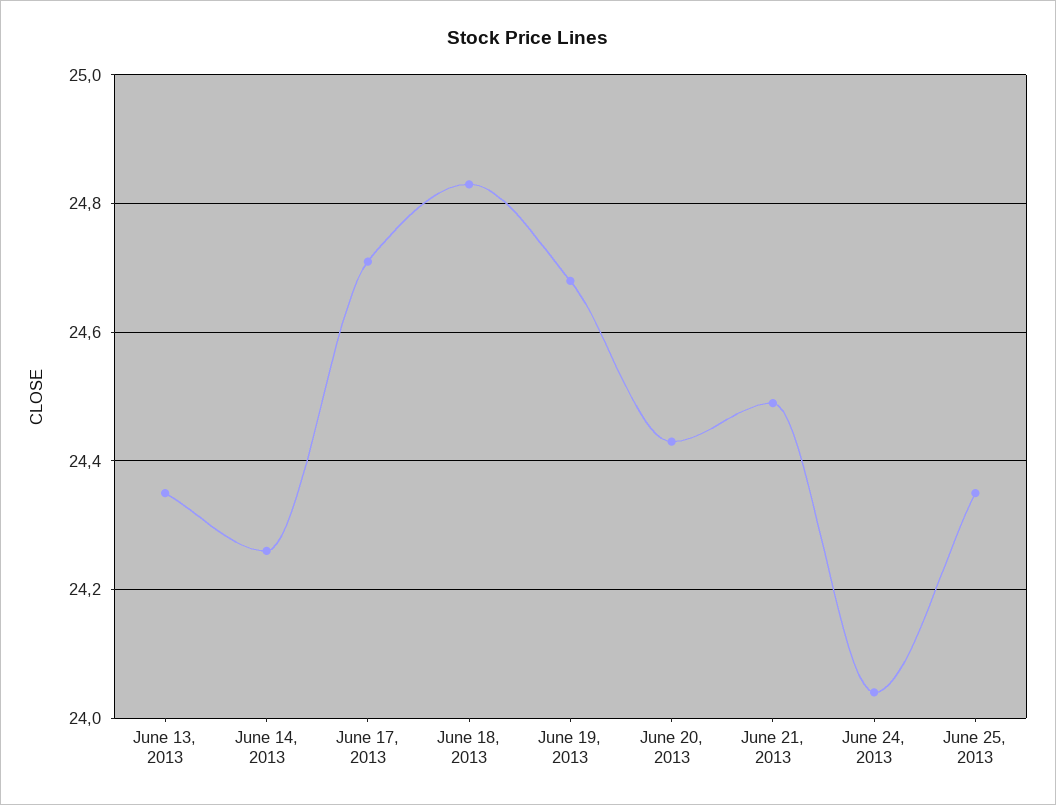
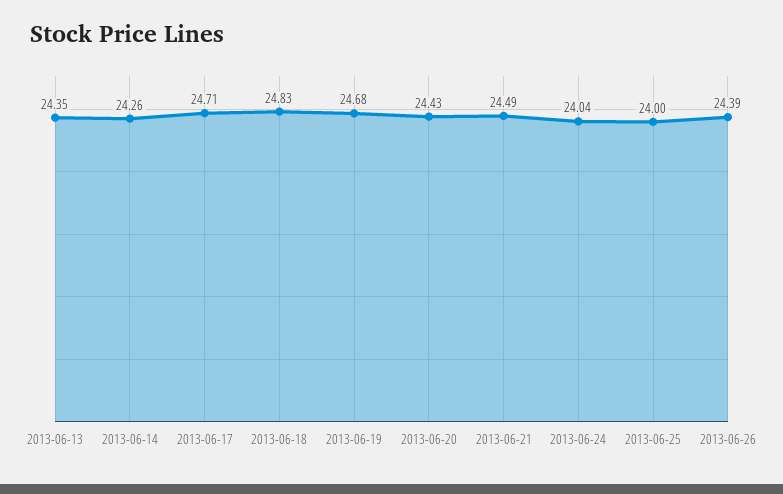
June 25, 2013: 24.35 -> 24
2013-06-26: none -> 24.39

